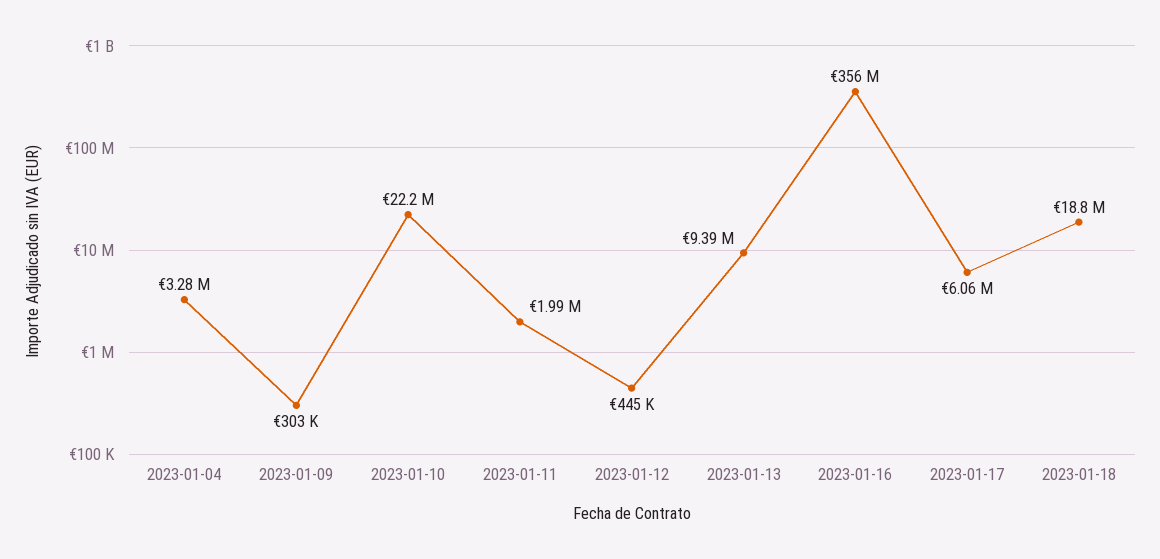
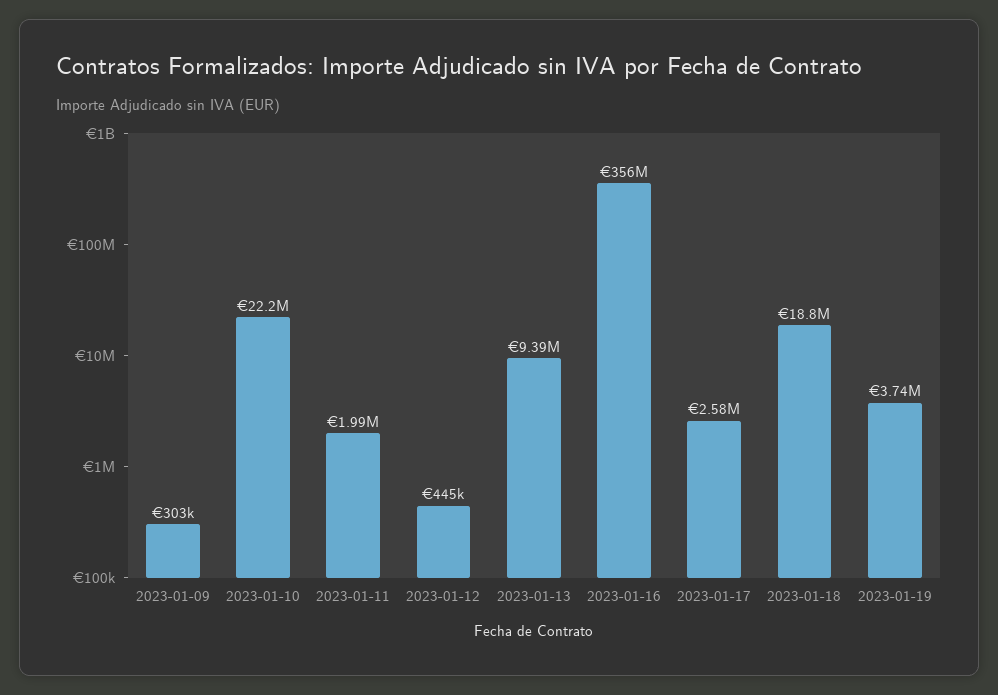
2023-01-04: 3280000 -> none
2023-01-17: 6060000 -> 2580000
2023-01-19: none -> 3740000

